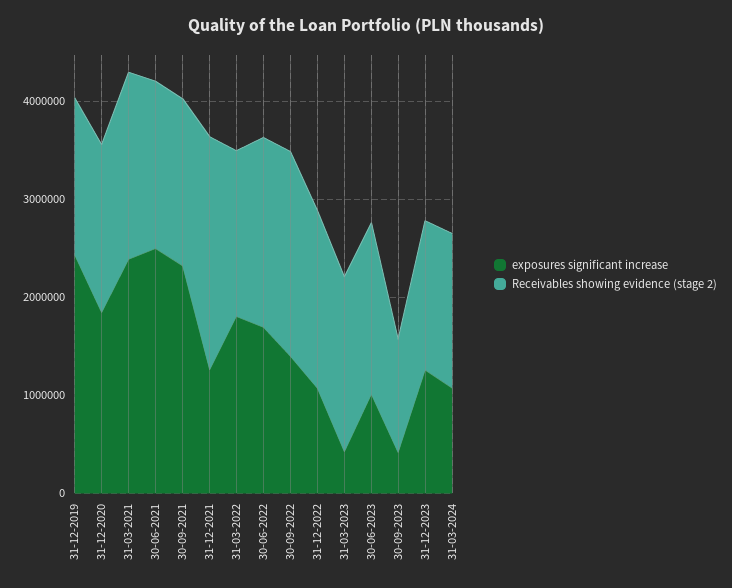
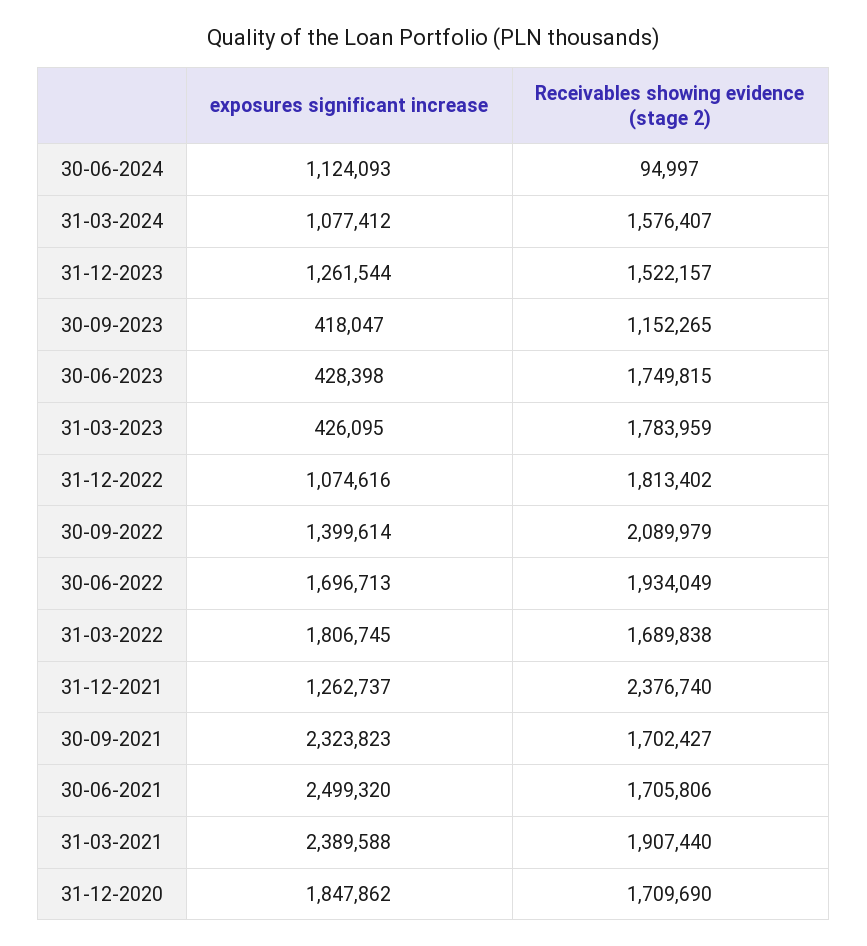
exposures significant increase, 31-12-2019: 2400000 -> none
Receivables showing evidence (stage 2), 31-12-2019: 1600000 -> none
exposures significant increase, 30-06-2023: 1000000 -> 428398
exposures significant increase, 30-06-2024: none -> 1124093
Receivables showing evidence (stage 2), 30-06-2024: none -> 94997

